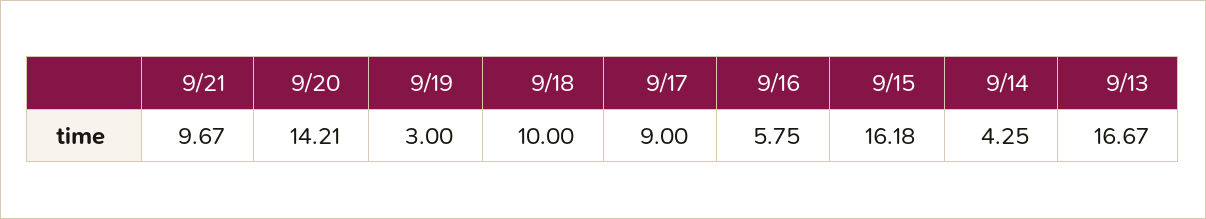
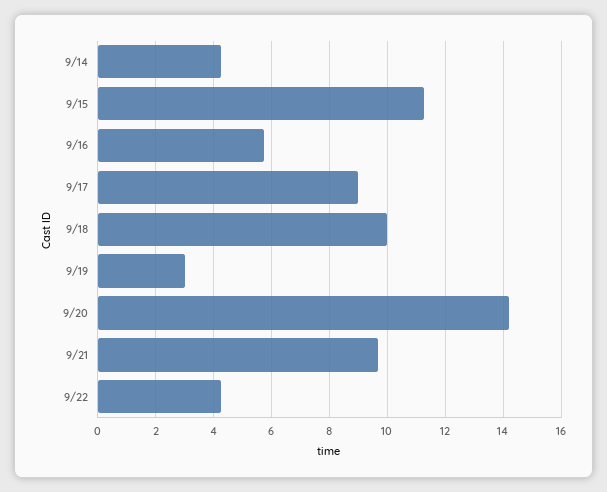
9/15: 16.18 -> 11.25
9/13: 16.67 -> none
9/22: none -> 4.25

